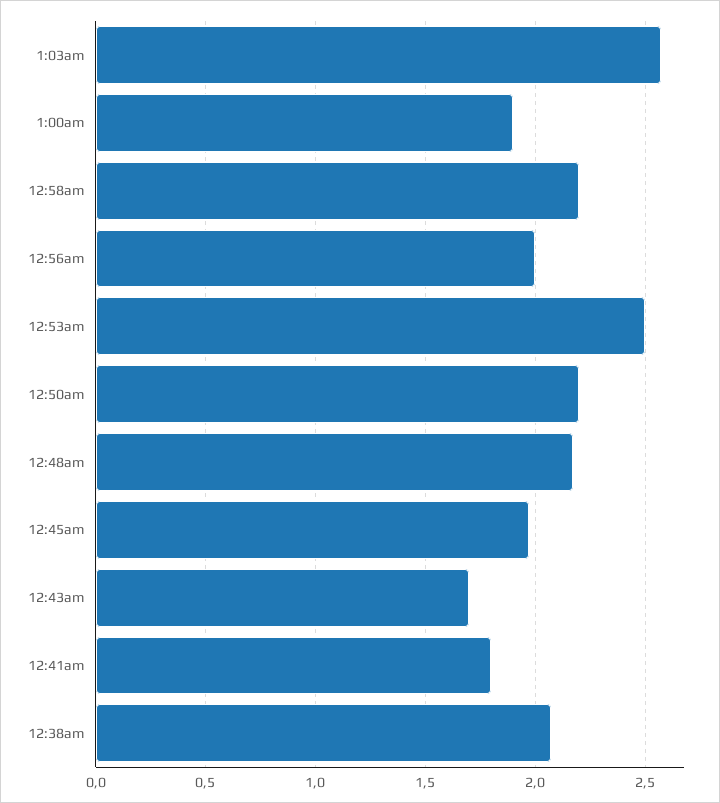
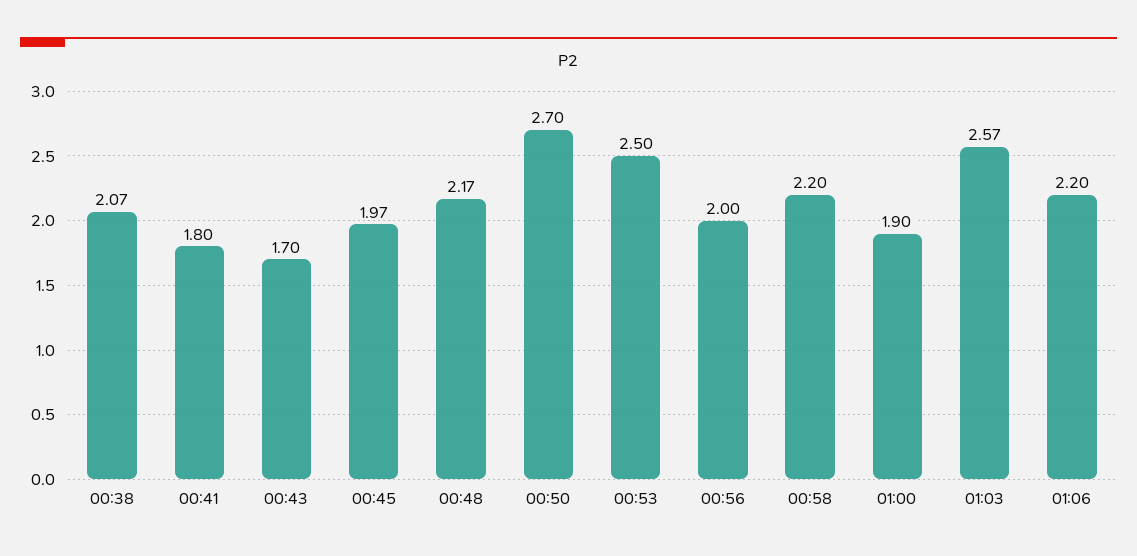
12:50am: 2.2 -> 2.7
01:06: none -> 2.2

